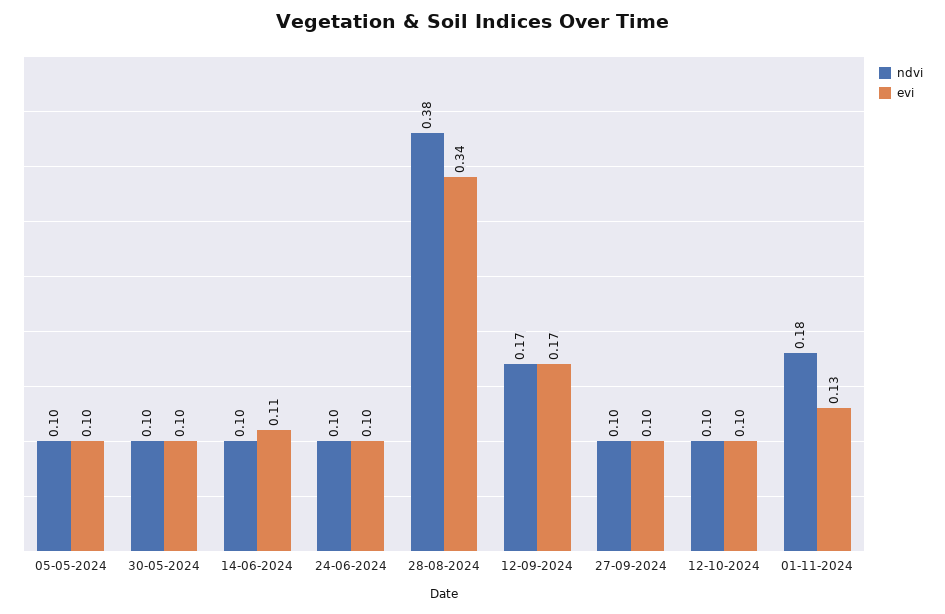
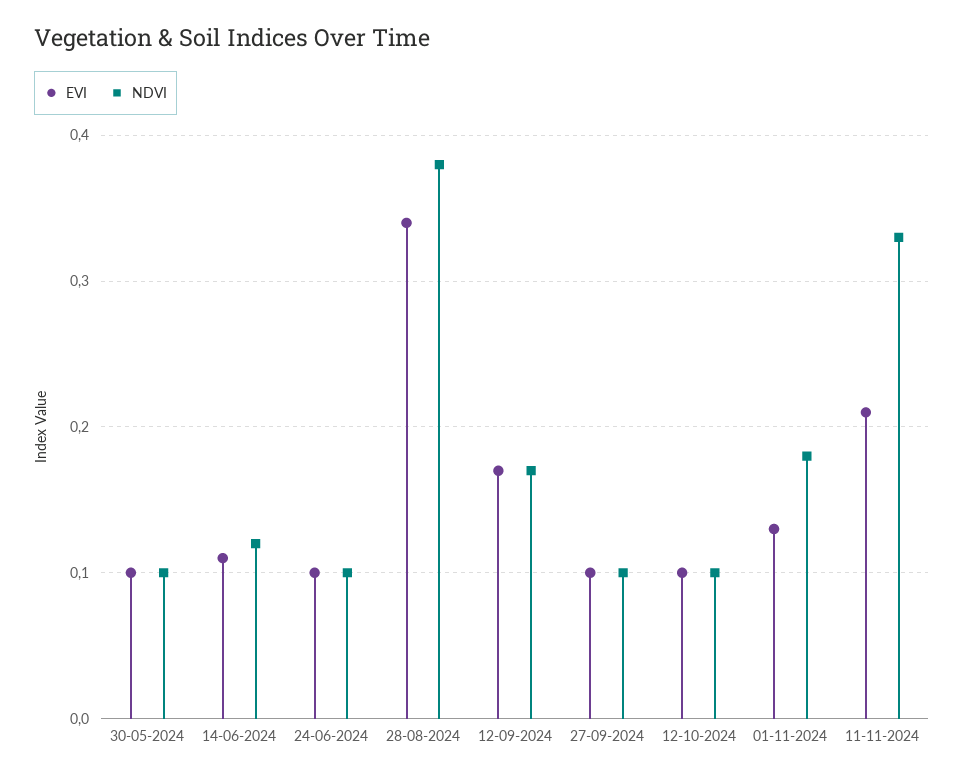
ndvi, 05-05-2024: 0.1 -> none
evi, 05-05-2024: 0.1 -> none
ndvi, 14-06-2024: 0.1 -> 0.12
evi, 11-11-2024: none -> 0.21
ndvi, 11-11-2024: none -> 0.33

